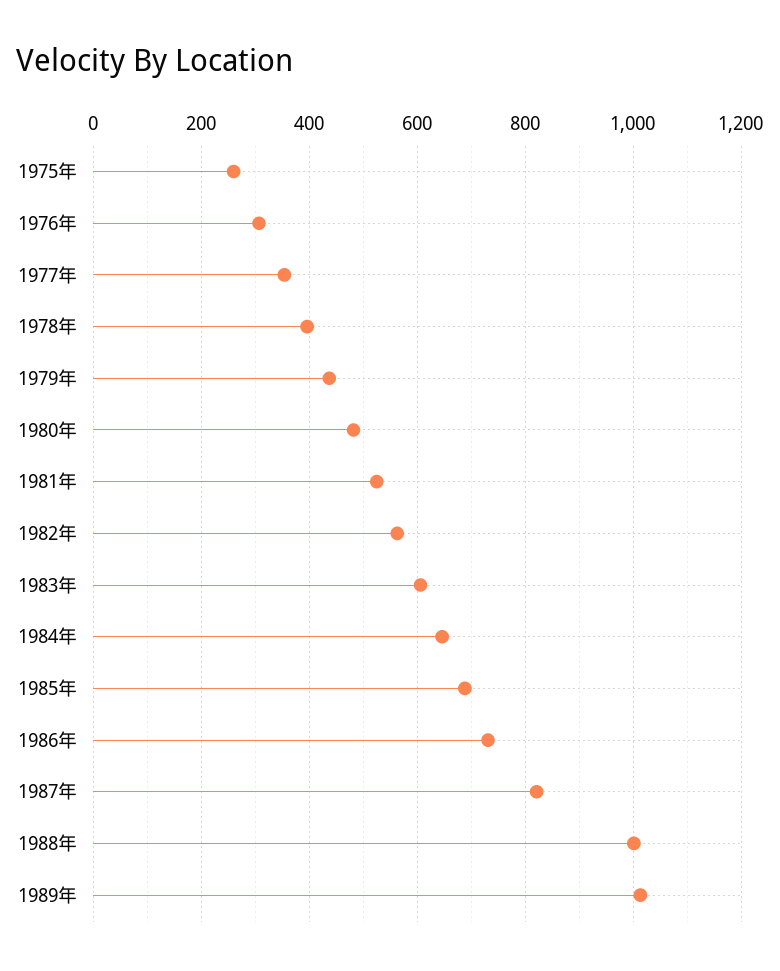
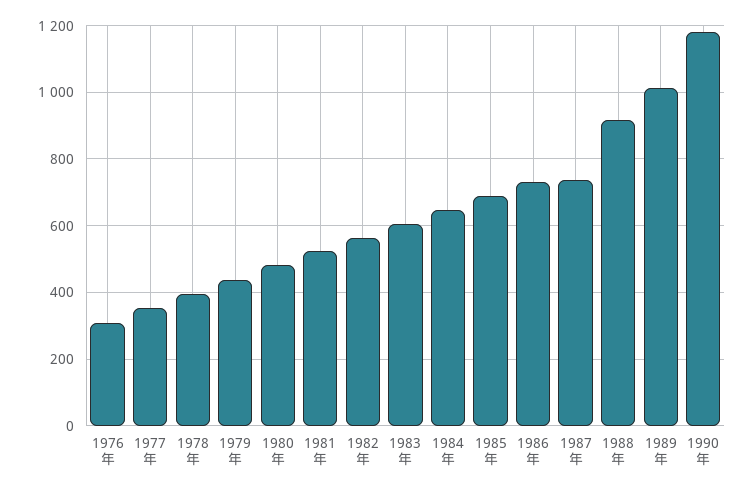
1975年: 260 -> none
1987年: 820 -> 740
1988年: 1000 -> 920
1990年: none -> 1180

